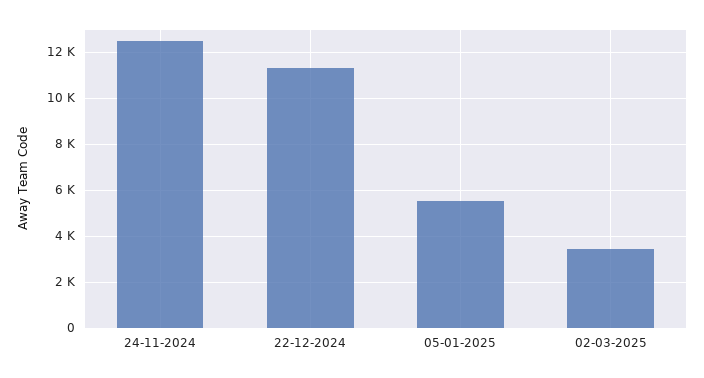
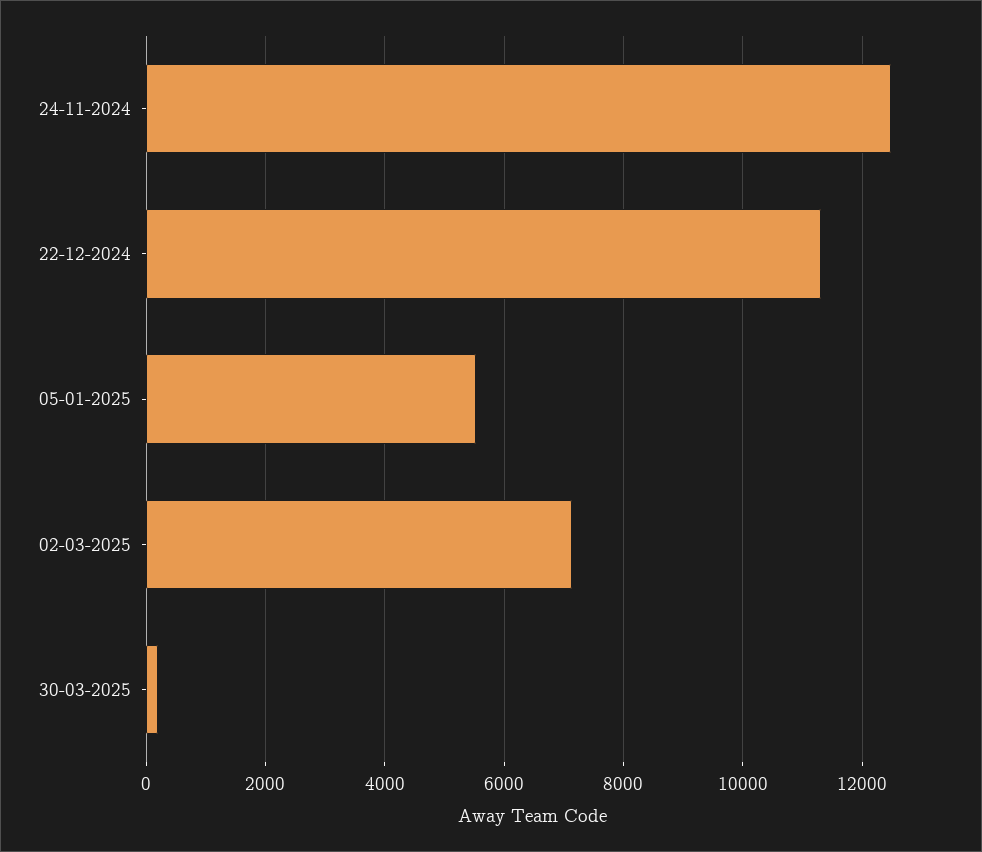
02-03-2025: 3500 -> 7200
30-03-2025: none -> 200

